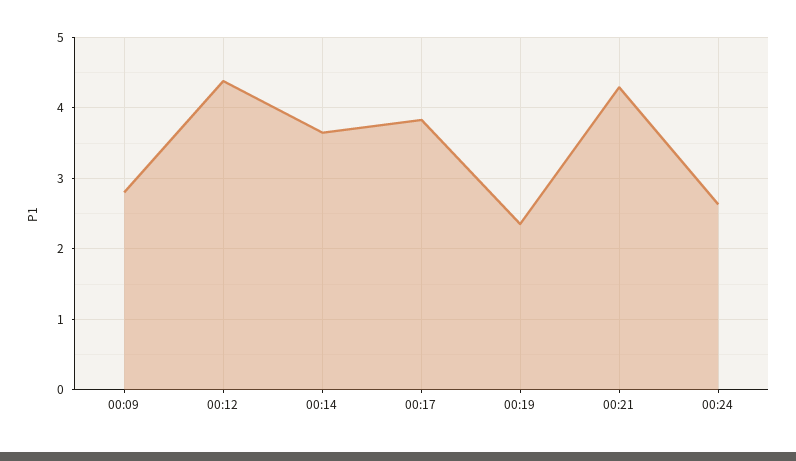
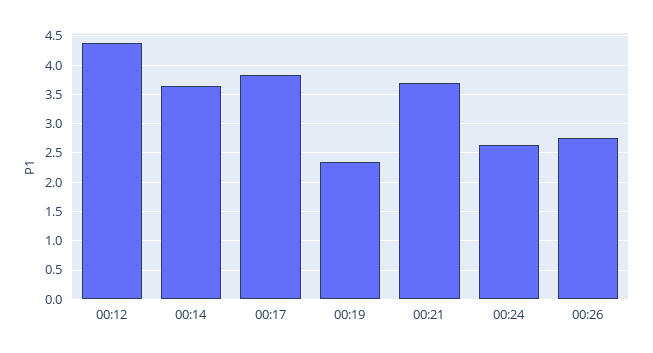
00:09: 2.8 -> none
00:21: 4.3 -> 3.75
00:26: none -> 2.75

